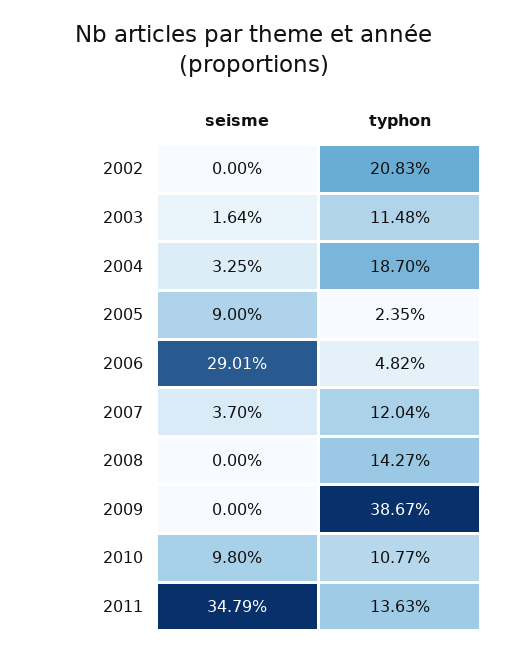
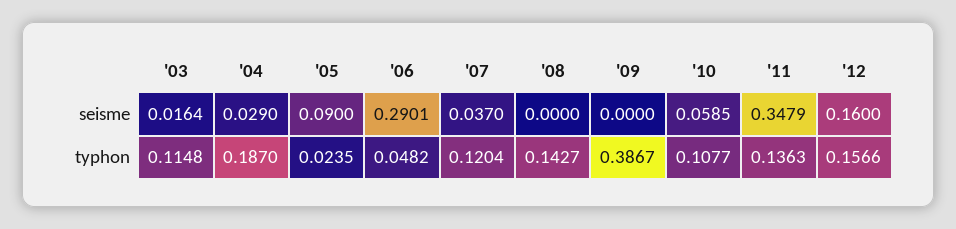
seisme, 2002: 0 -> none
typhon, 2002: 0.2083 -> none
seisme, 2004: 0.0325 -> 0.029
seisme, 2010: 0.098 -> 0.0585
seisme, '12: none -> 0.16
typhon, '12: none -> 0.1566

